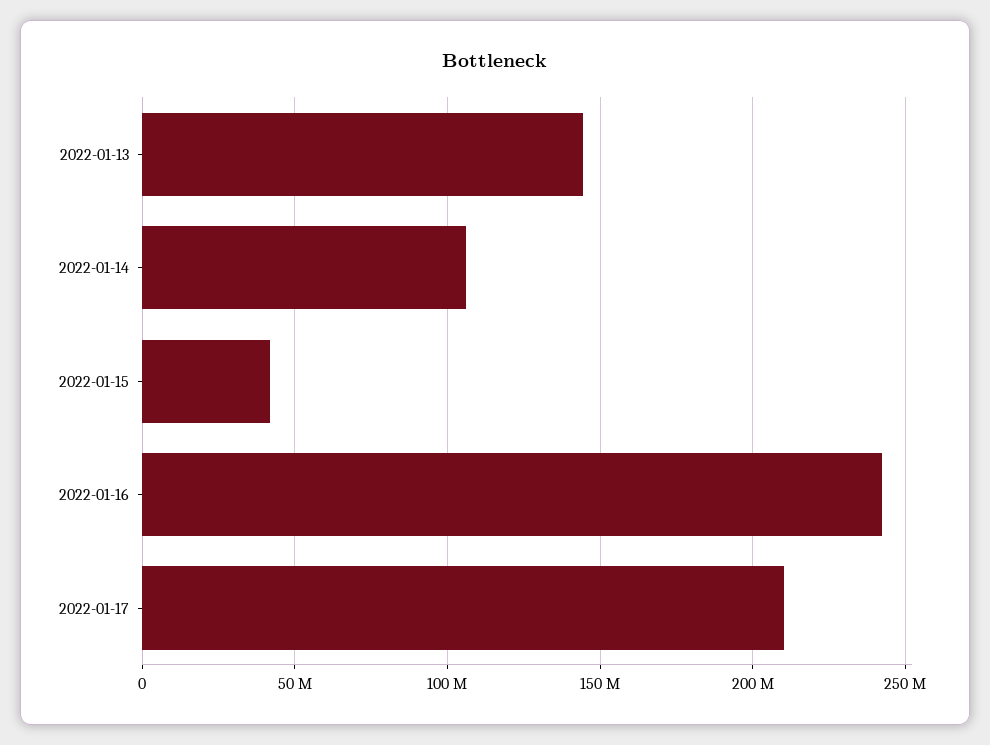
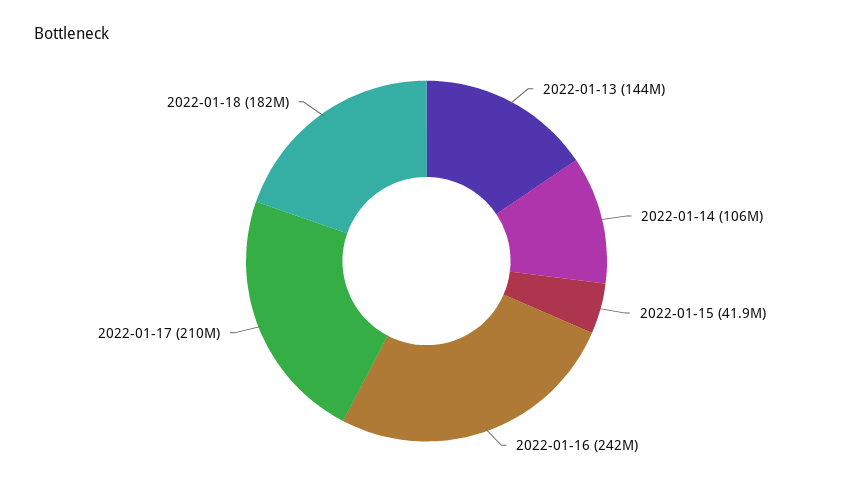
2022-01-18: none -> 182000000

